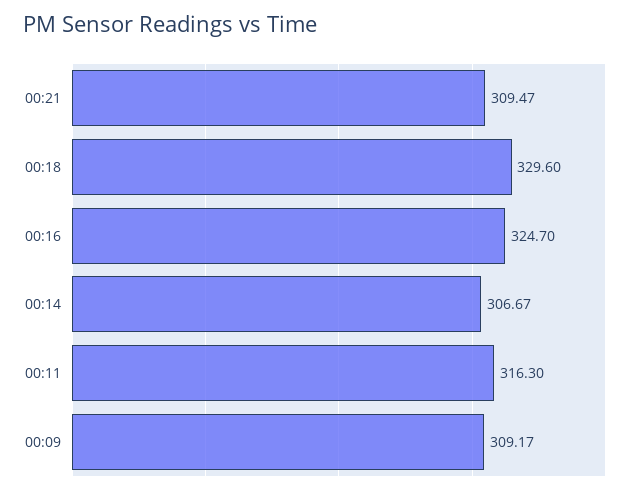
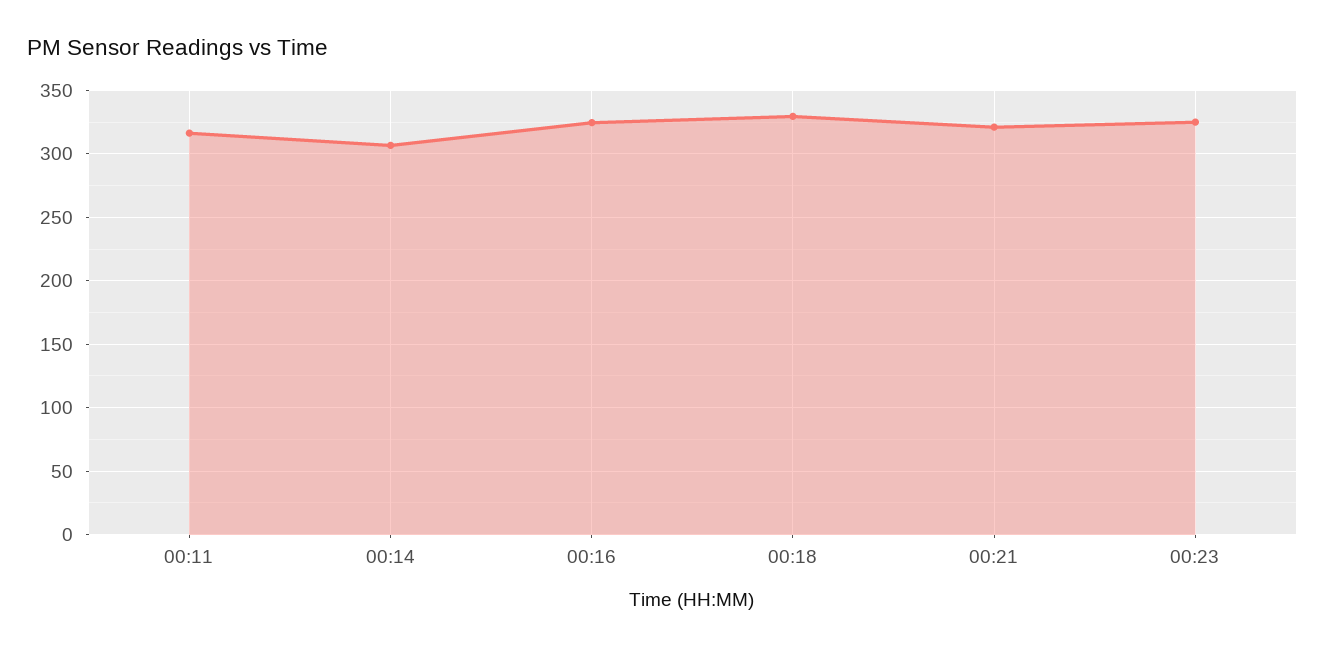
00:21: 309.47 -> 320
00:09: 309.17 -> none
00:23: none -> 325

